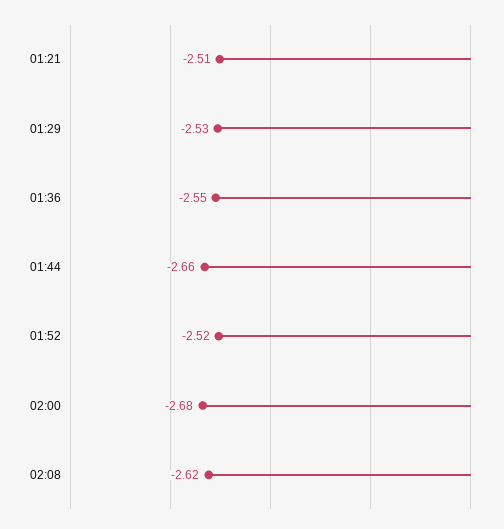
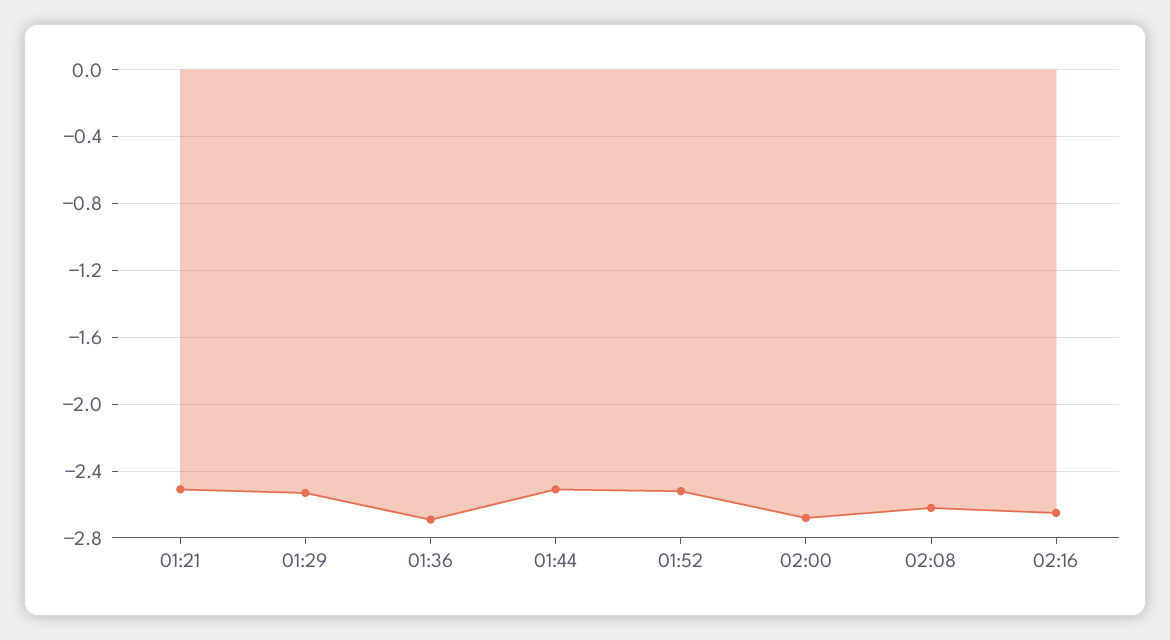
01:36: -2.55 -> -2.7
01:44: -2.66 -> -2.5
02:16: none -> -2.65

